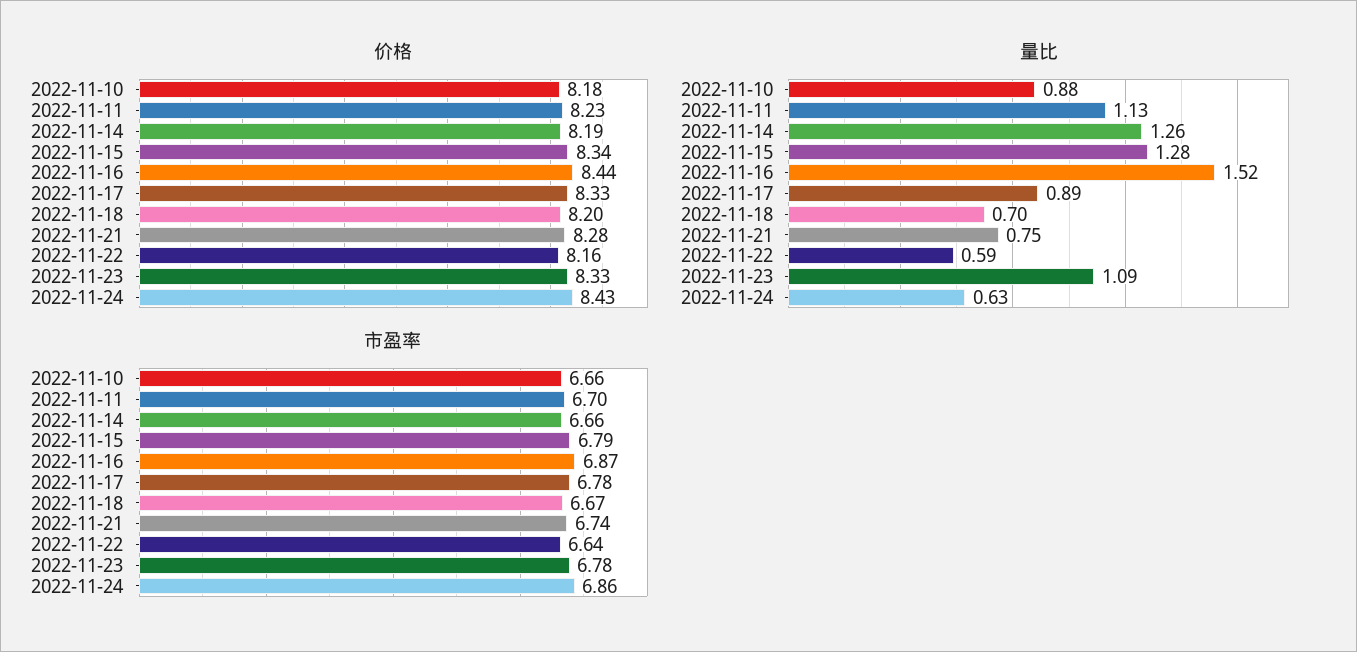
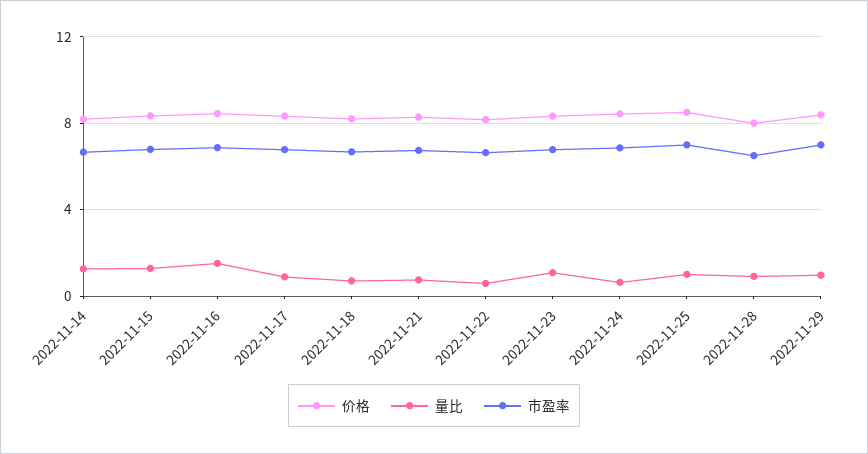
价格, 2022-11-10: 8.18 -> none
价格, 2022-11-11: 8.23 -> none
量比, 2022-11-10: 0.88 -> none
量比, 2022-11-11: 1.13 -> none
市盈率, 2022-11-10: 6.66 -> none
市盈率, 2022-11-11: 6.7 -> none
价格, 2022-11-25: none -> 8.5
量比, 2022-11-25: none -> 1
市盈率, 2022-11-25: none -> 7
价格, 2022-11-28: none -> 8
量比, 2022-11-28: none -> 1
市盈率, 2022-11-28: none -> 6.5
价格, 2022-11-29: none -> 8.5
量比, 2022-11-29: none -> 1
市盈率, 2022-11-29: none -> 7

